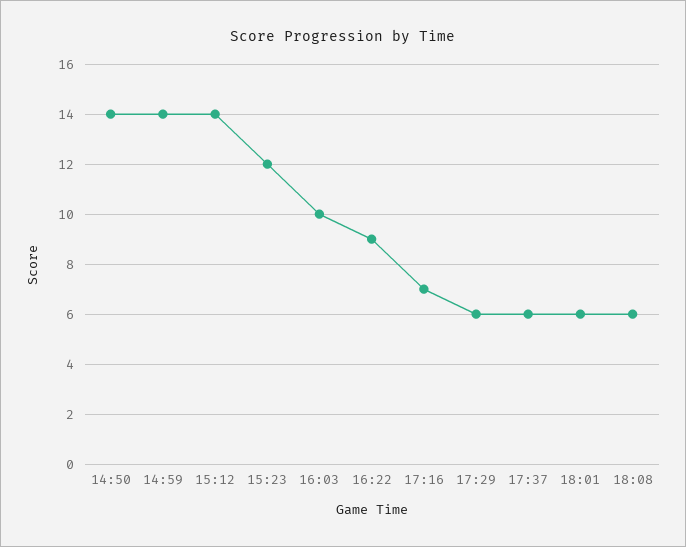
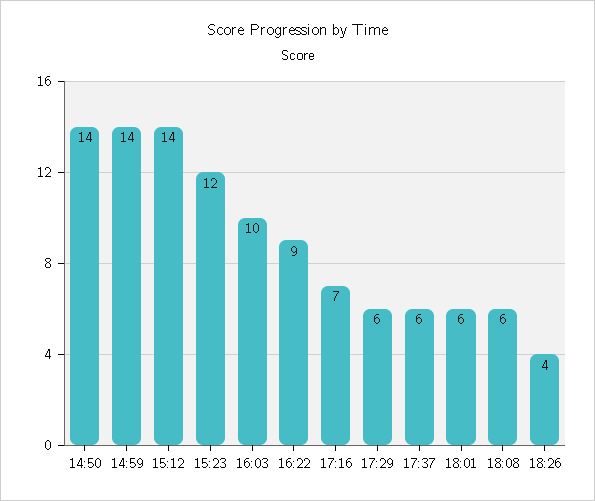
18:26: none -> 4

